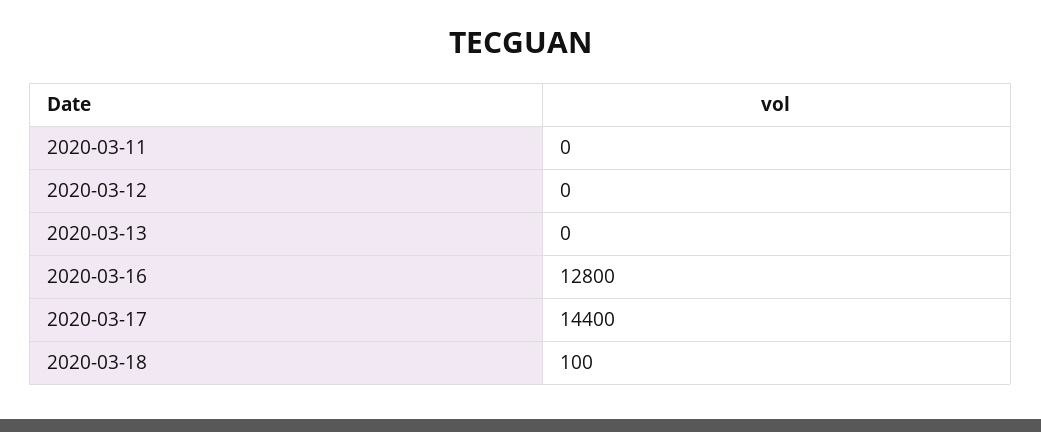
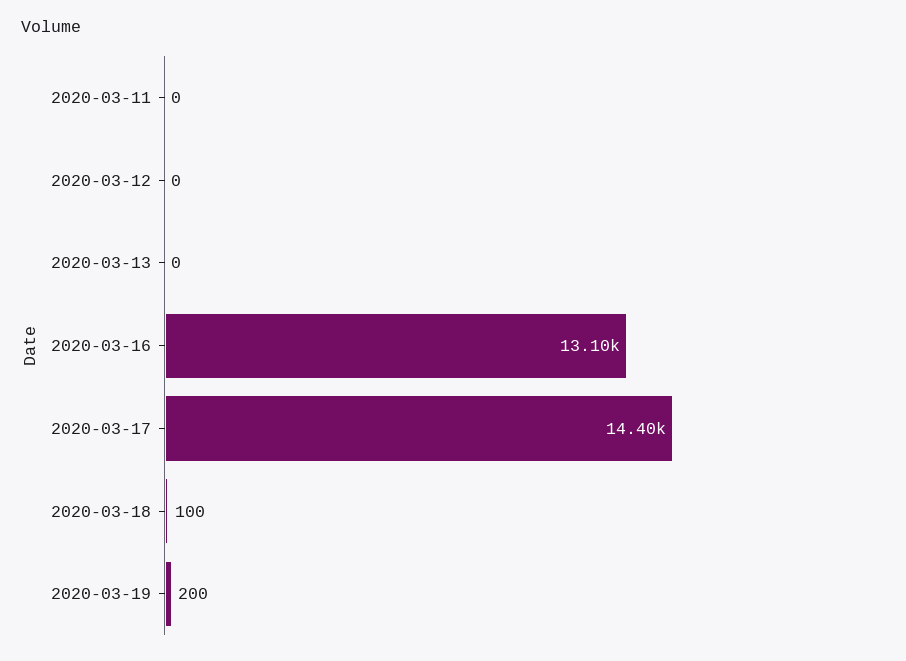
2020-03-16: 12800 -> 13100
2020-03-19: none -> 200

